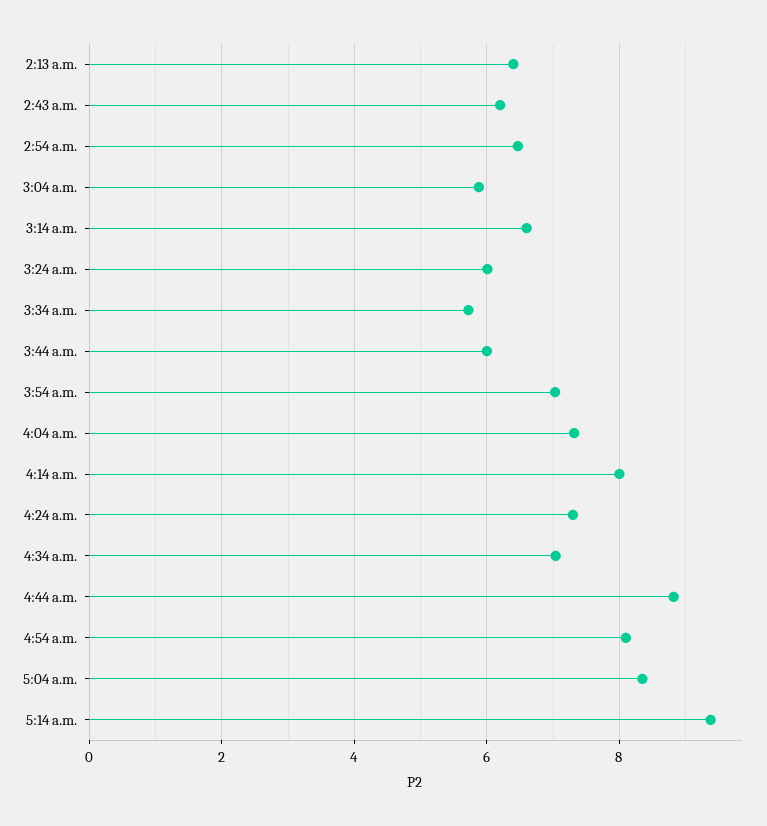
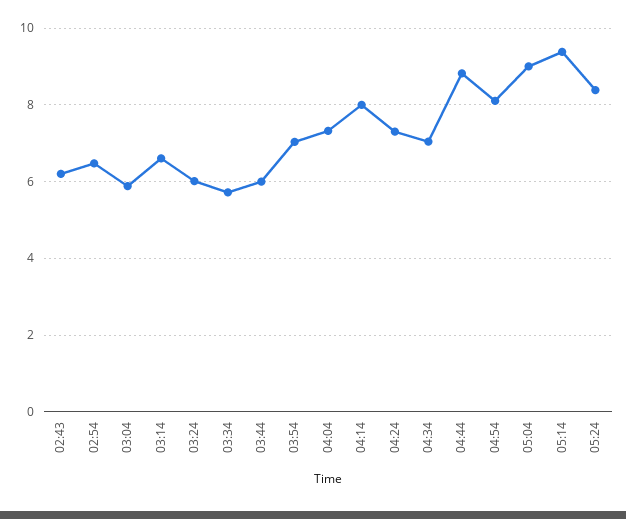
2:13 a.m.: 6.4 -> none
5:04 a.m.: 8.4 -> 9
05:24: none -> 8.4

